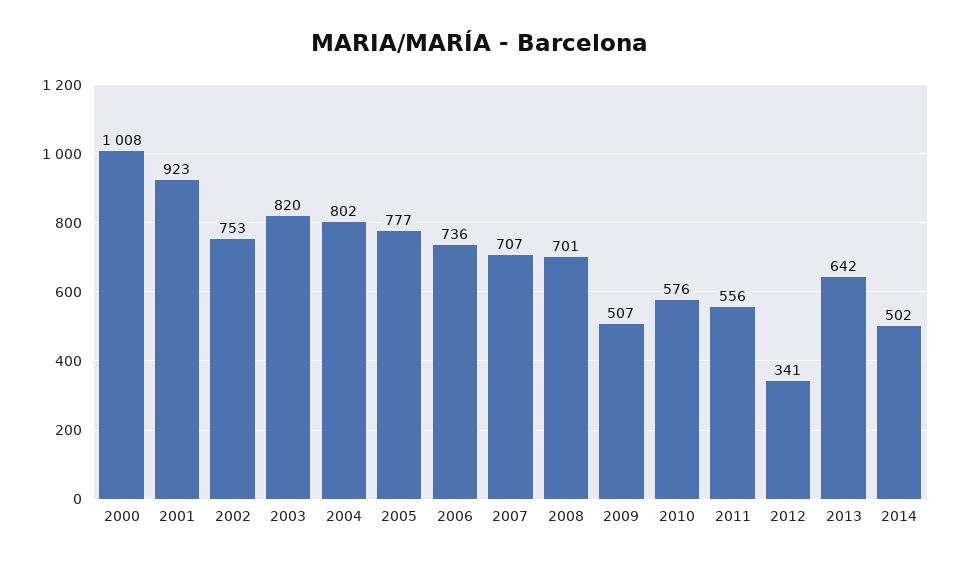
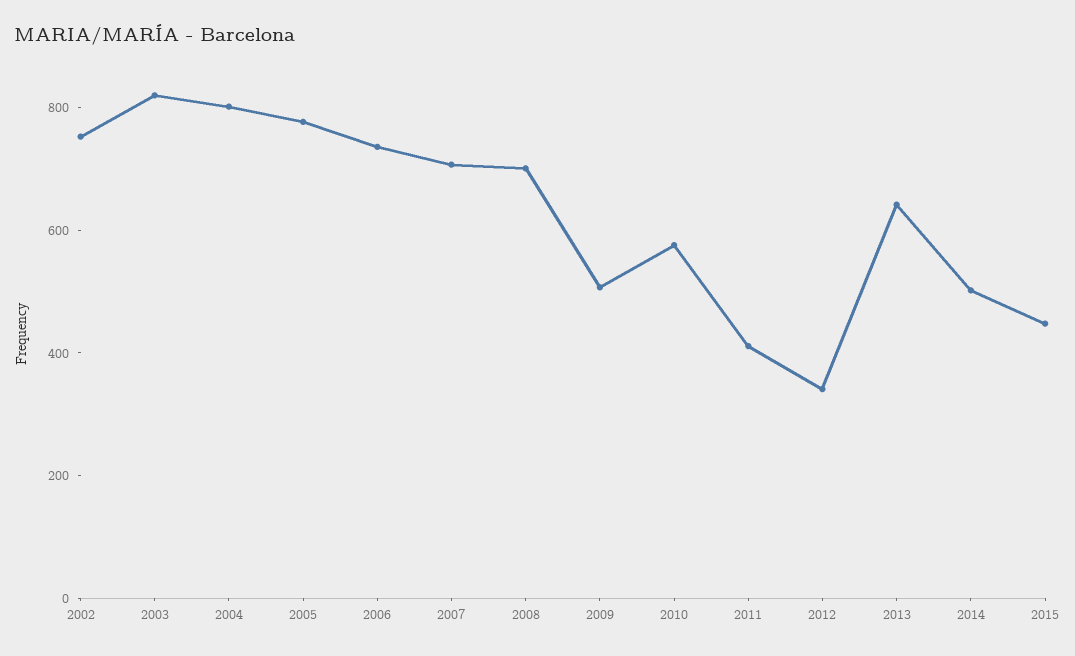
2000: 1008 -> none
2001: 923 -> none
2011: 556 -> 400
2015: none -> 450

